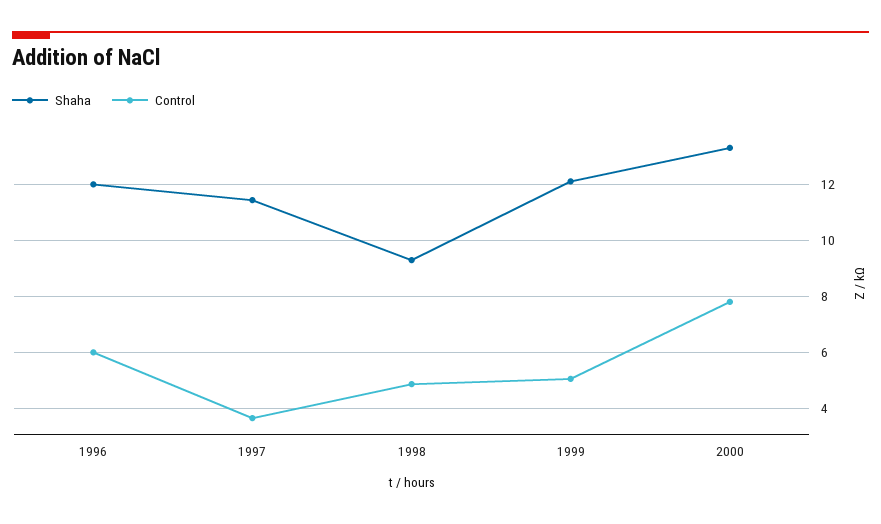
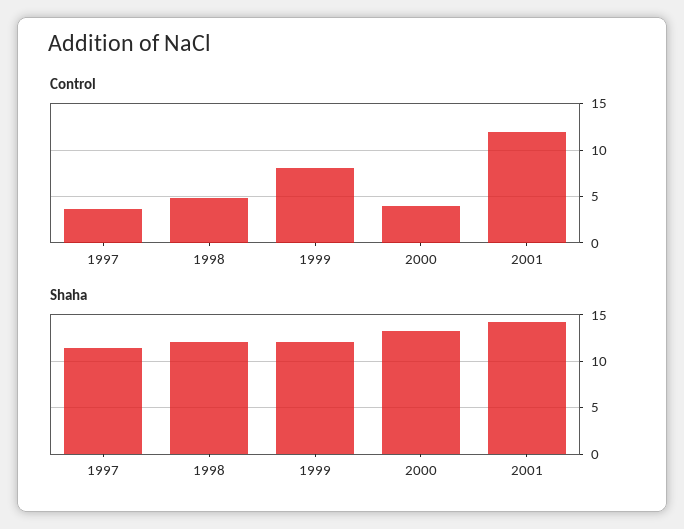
Shaha, 1996: 12 -> none
Control, 1996: 6 -> none
Shaha, 1998: 9.25 -> 12
Control, 1999: 5 -> 8
Control, 2000: 7.75 -> 4
Control, 2001: none -> 12
Shaha, 2001: none -> 14

